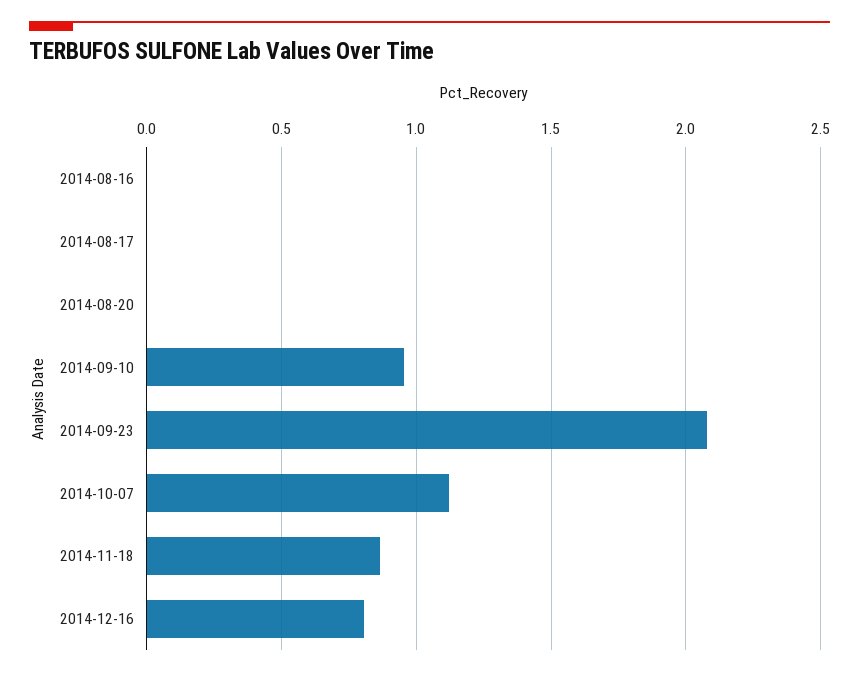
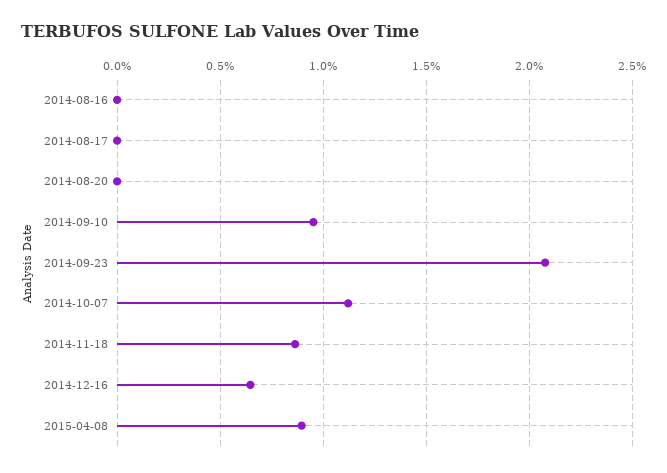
2014-12-16: 0.8 -> 0.65
2015-04-08: none -> 0.9

